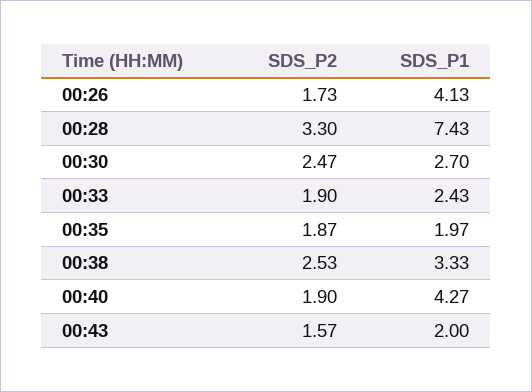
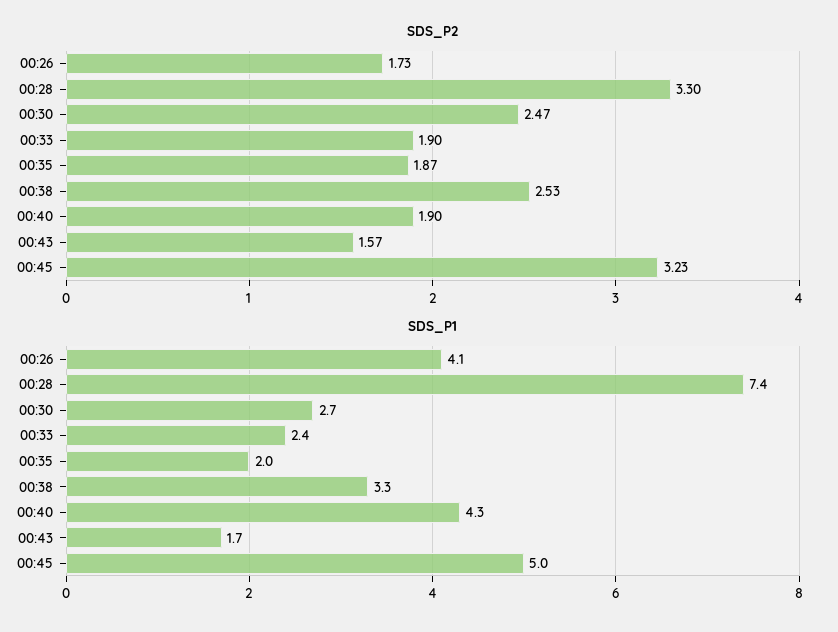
SDS_P1, 00:43: 2 -> 1.7
SDS_P2, 00:45: none -> 3.23
SDS_P1, 00:45: none -> 5

